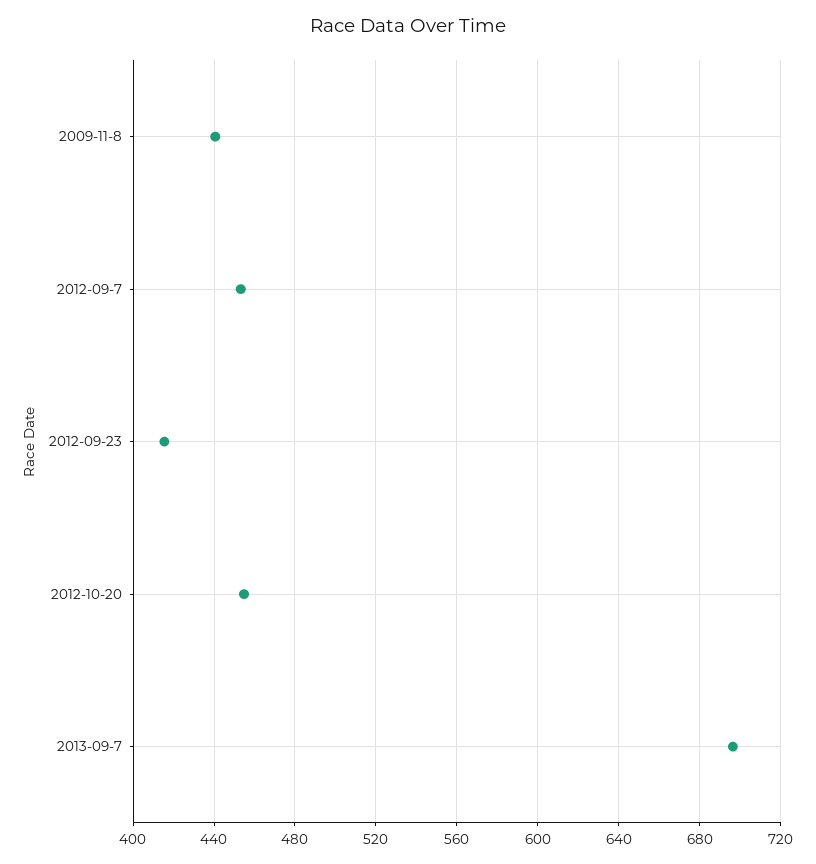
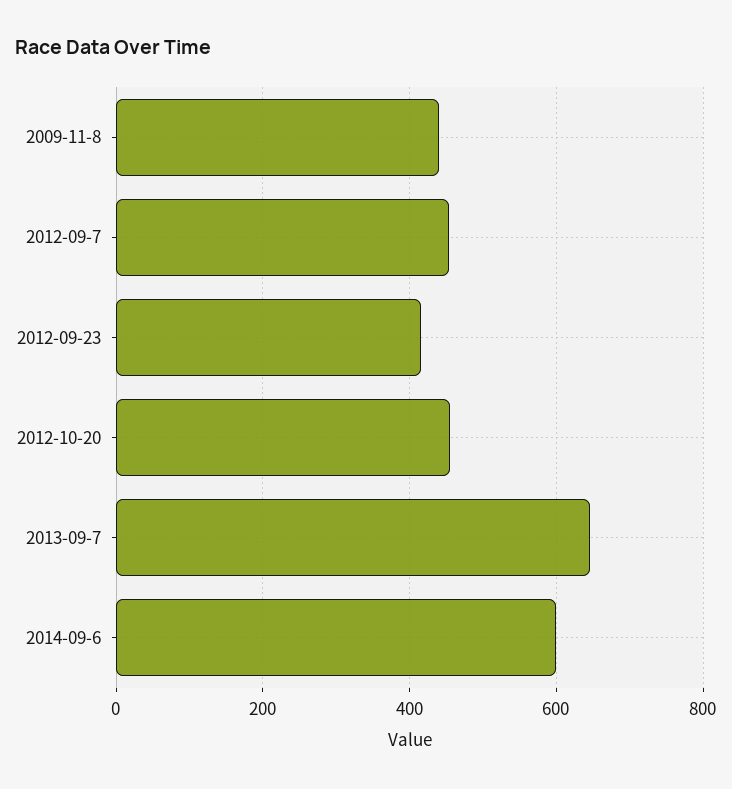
2013-09-7: 695 -> 640
2014-09-6: none -> 600

